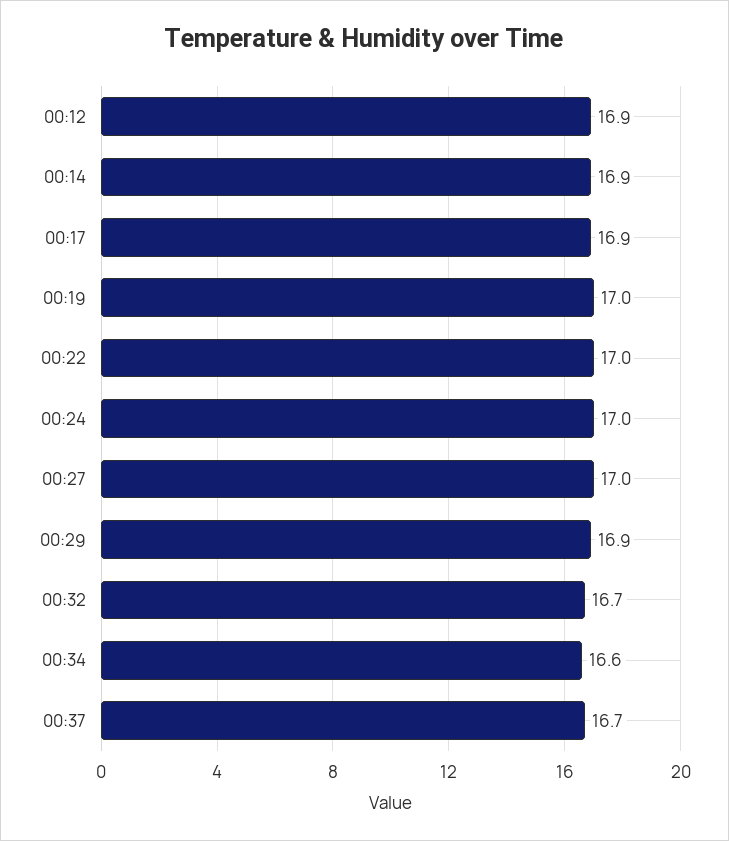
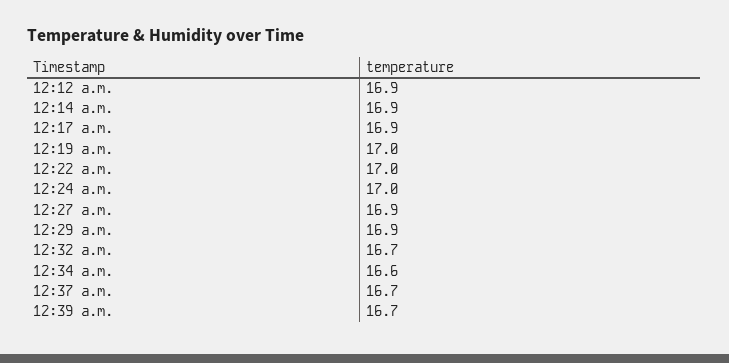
00:27: 17 -> 16.9
12:39 a.m.: none -> 16.7

